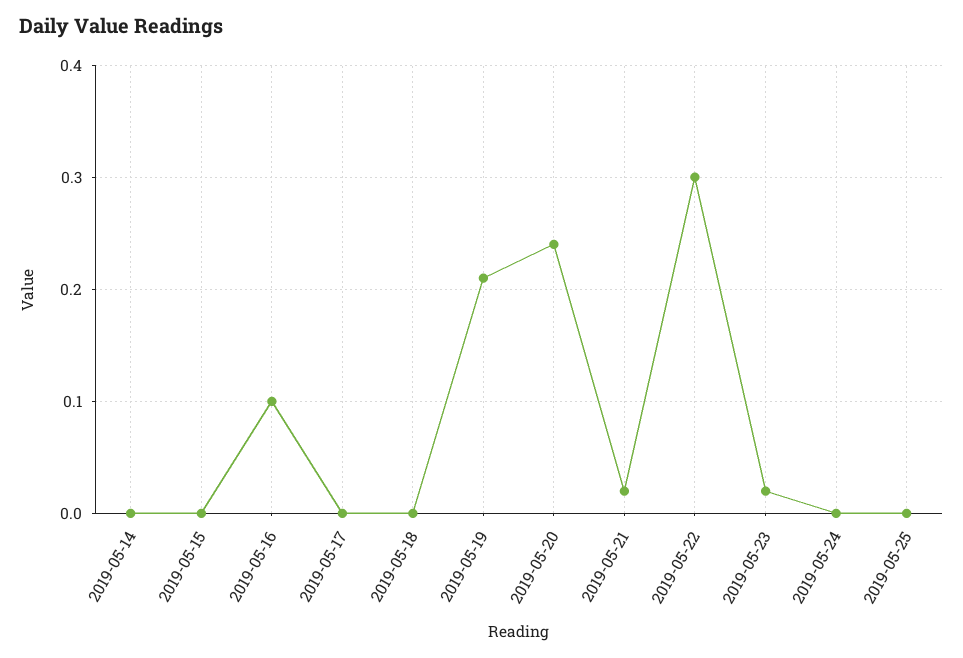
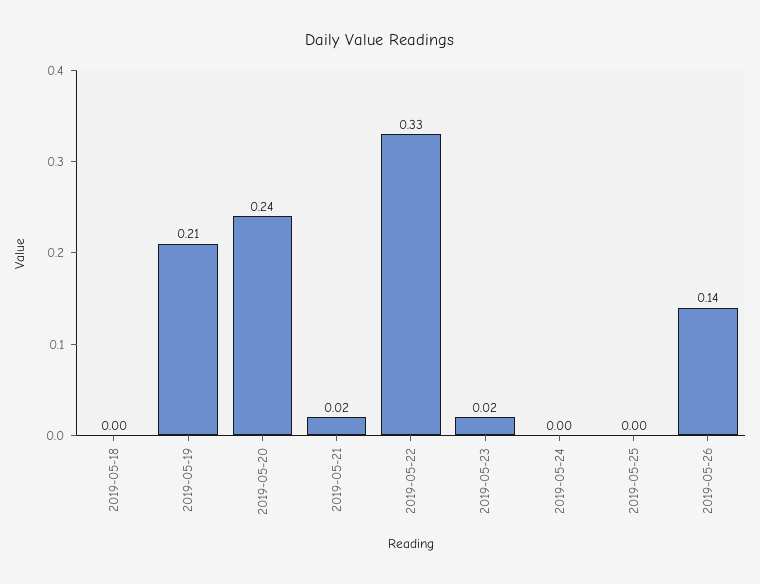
2019-05-14: 0 -> none
2019-05-15: 0 -> none
2019-05-16: 0.1 -> none
2019-05-17: 0 -> none
2019-05-22: 0.3 -> 0.33
2019-05-26: none -> 0.14

